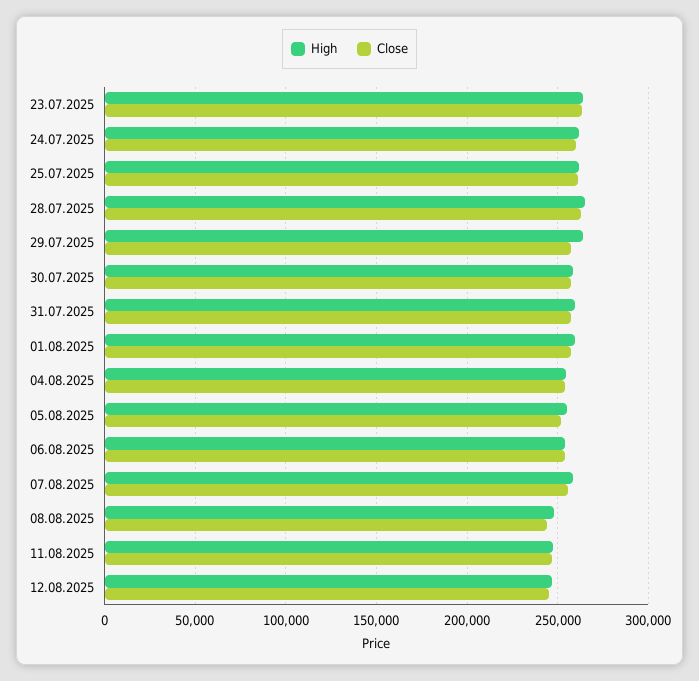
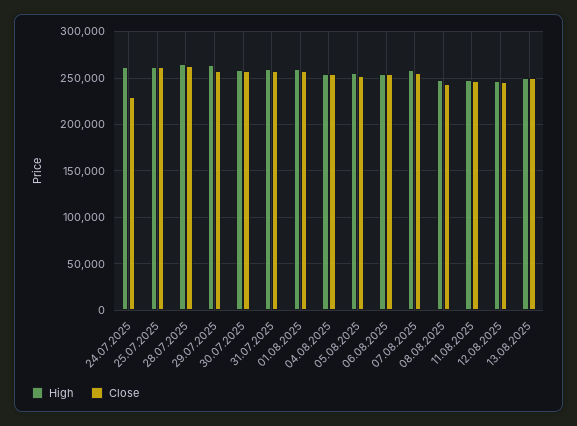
High, 23.07.2025: 265000 -> none
Close, 23.07.2025: 265000 -> none
Close, 24.07.2025: 260000 -> 230000
High, 13.08.2025: none -> 250000
Close, 13.08.2025: none -> 250000

